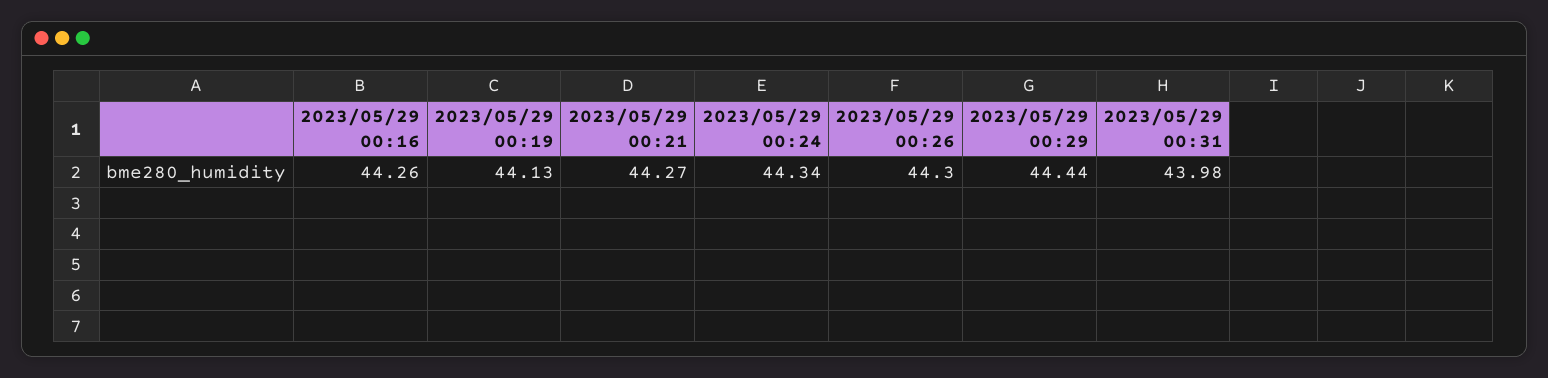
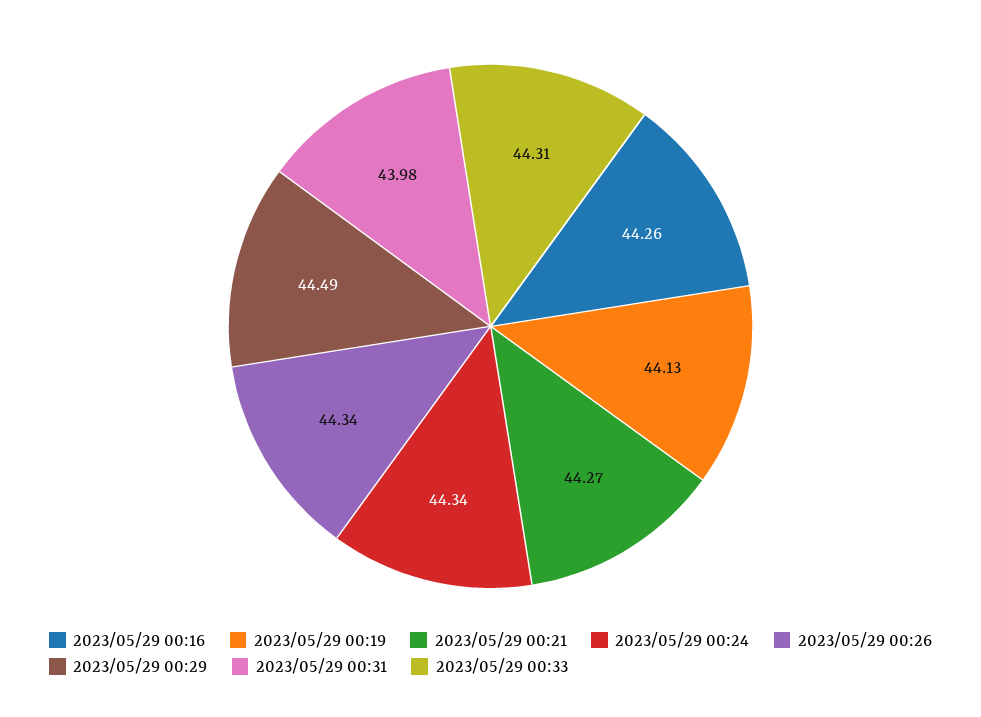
2023/05/29 00:26: 44.3 -> 44.34
2023/05/29 00:29: 44.44 -> 44.49
2023/05/29 00:33: none -> 44.31

